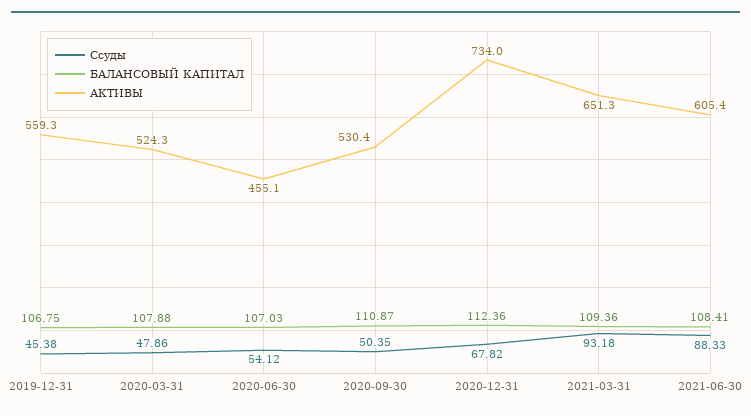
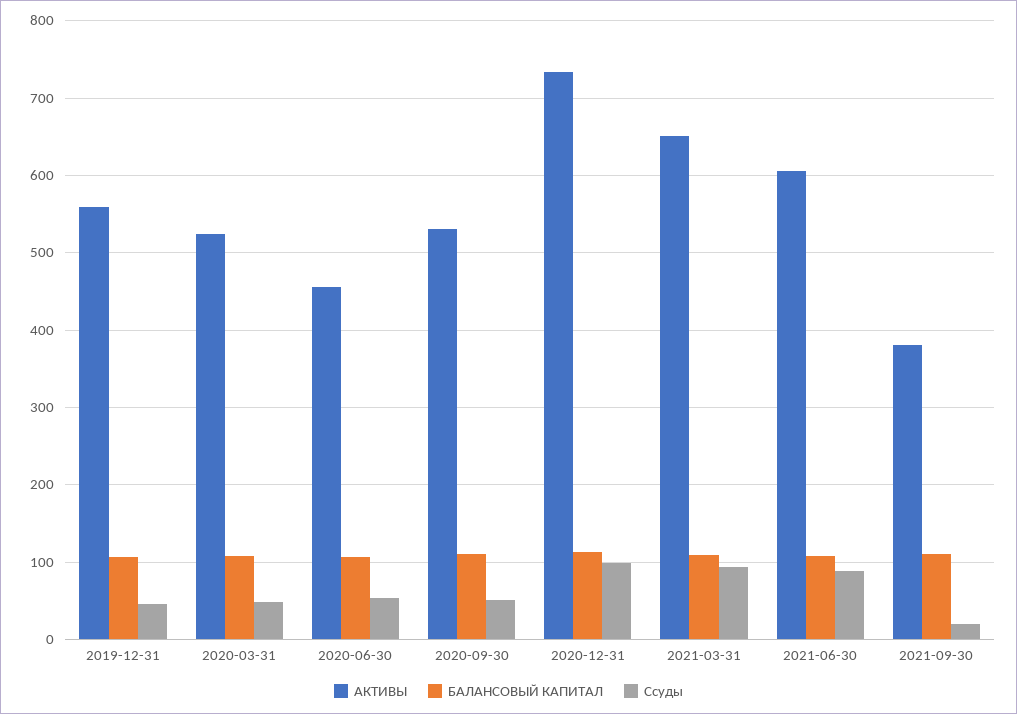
Ссуды, 2020-12-31: 67.82 -> 100
АКТИВЫ, 2021-09-30: none -> 380
БАЛАНСОВЫЙ КАПИТАЛ, 2021-09-30: none -> 110
Ссуды, 2021-09-30: none -> 20

